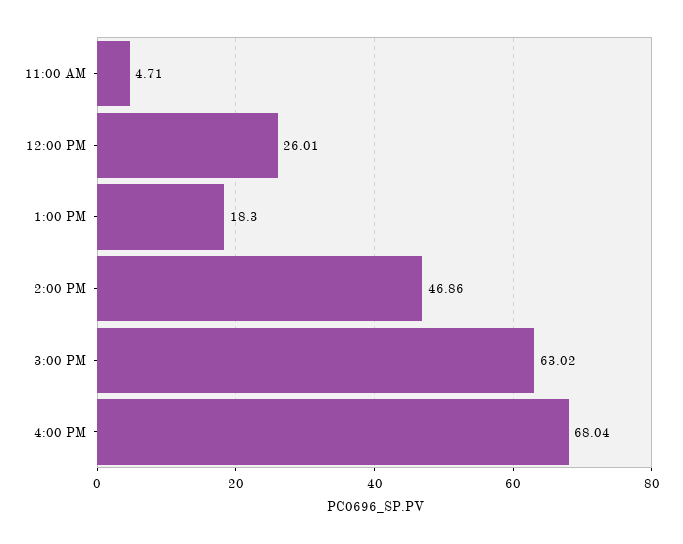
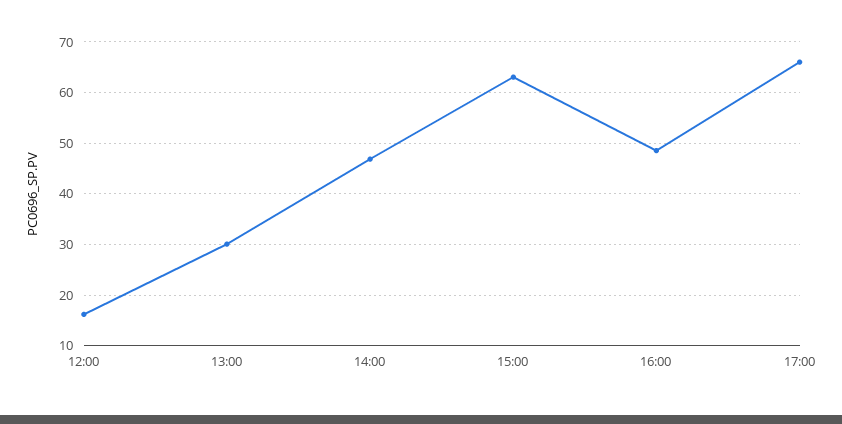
11:00 AM: 4.71 -> none
12:00 PM: 26.01 -> 16
1:00 PM: 18.3 -> 30
4:00 PM: 68.04 -> 48
17:00: none -> 66

